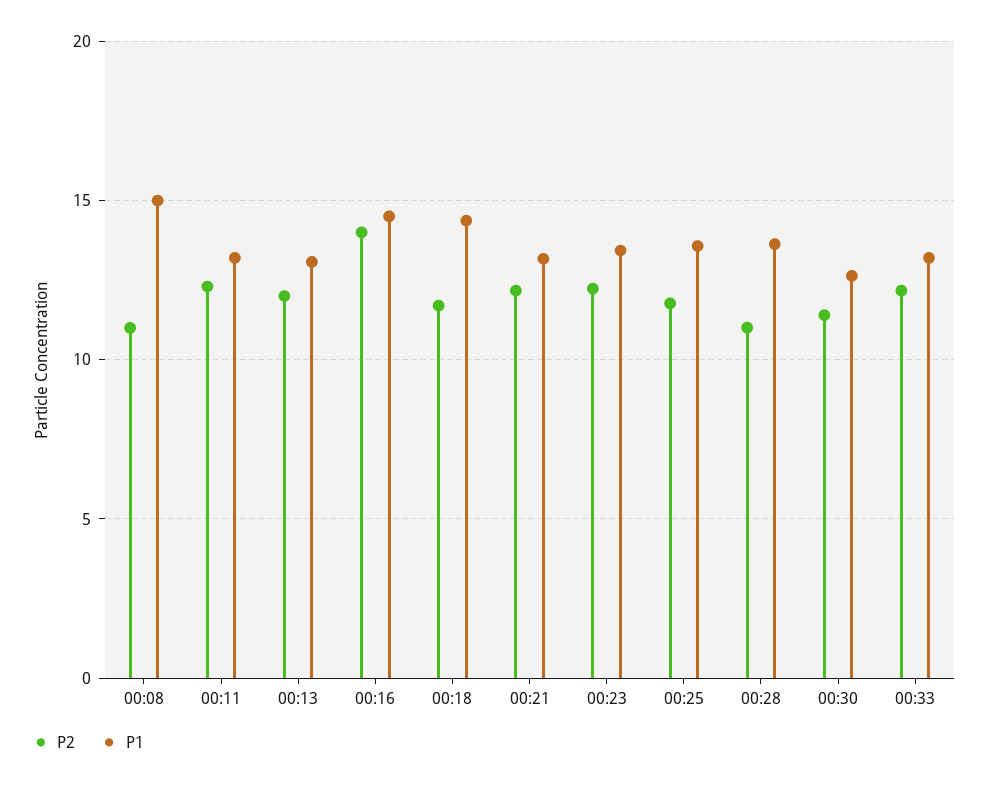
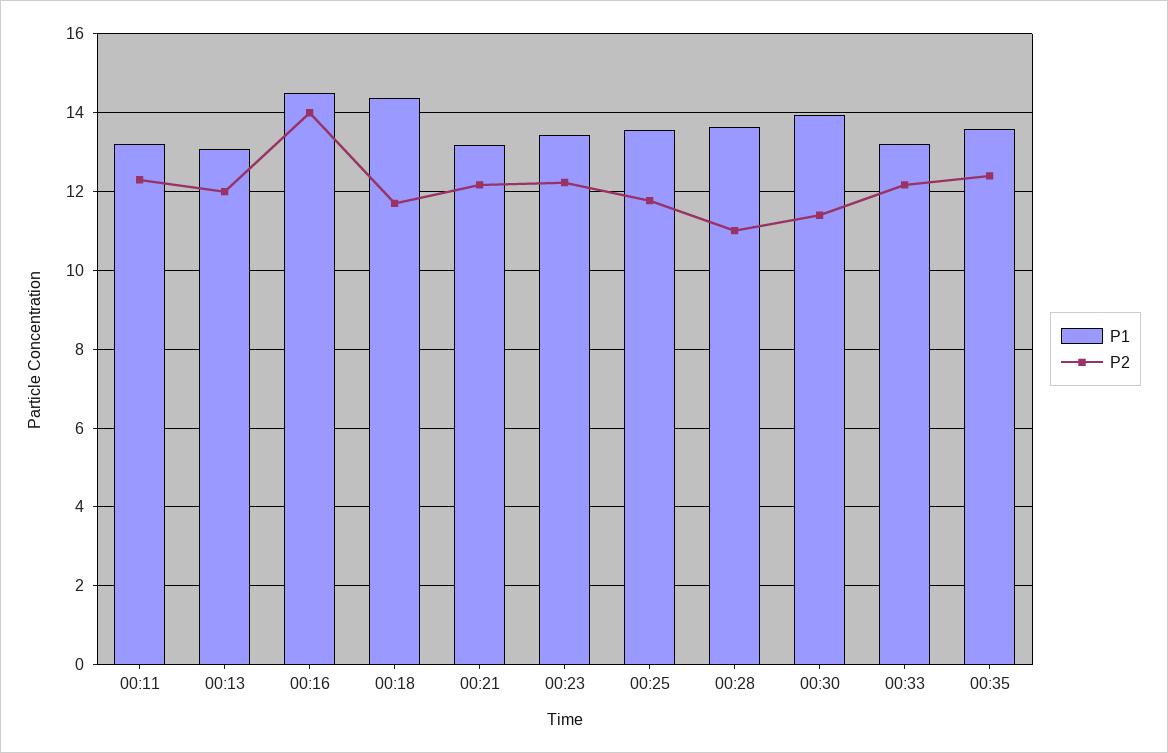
P2, 00:08: 11 -> none
P1, 00:08: 15 -> none
P1, 00:30: 12.5 -> 14
P1, 00:35: none -> 13.6
P2, 00:35: none -> 12.4

